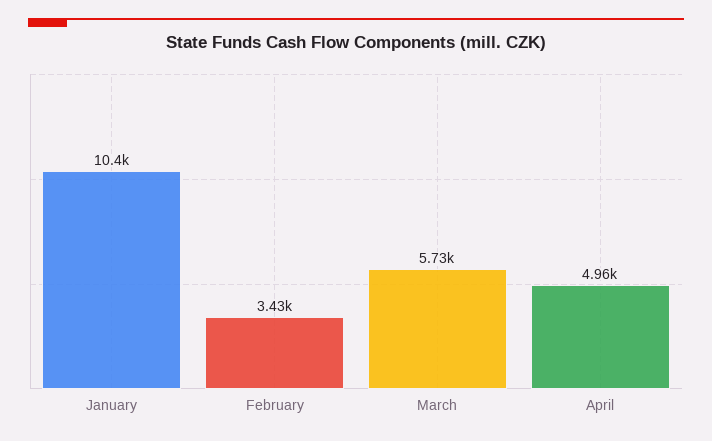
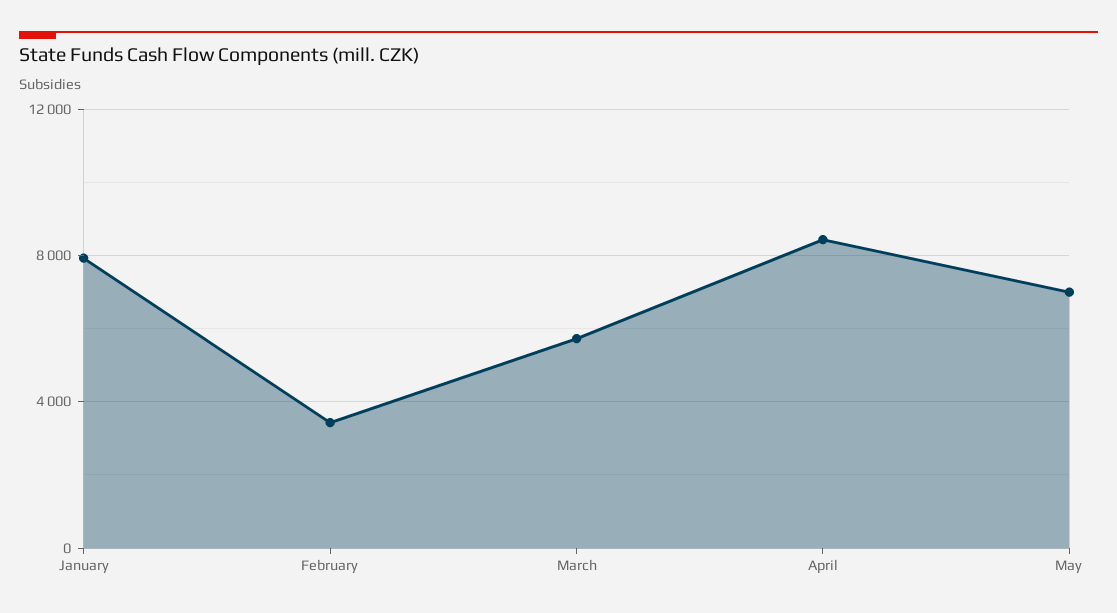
January: 10400 -> 8000
April: 4960 -> 8500
May: none -> 7000

